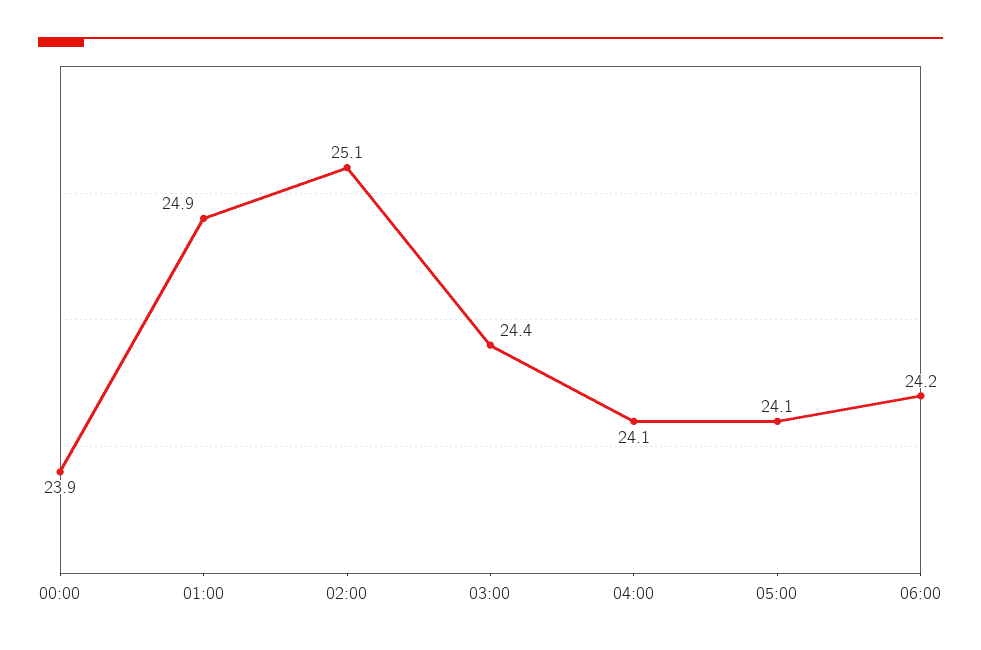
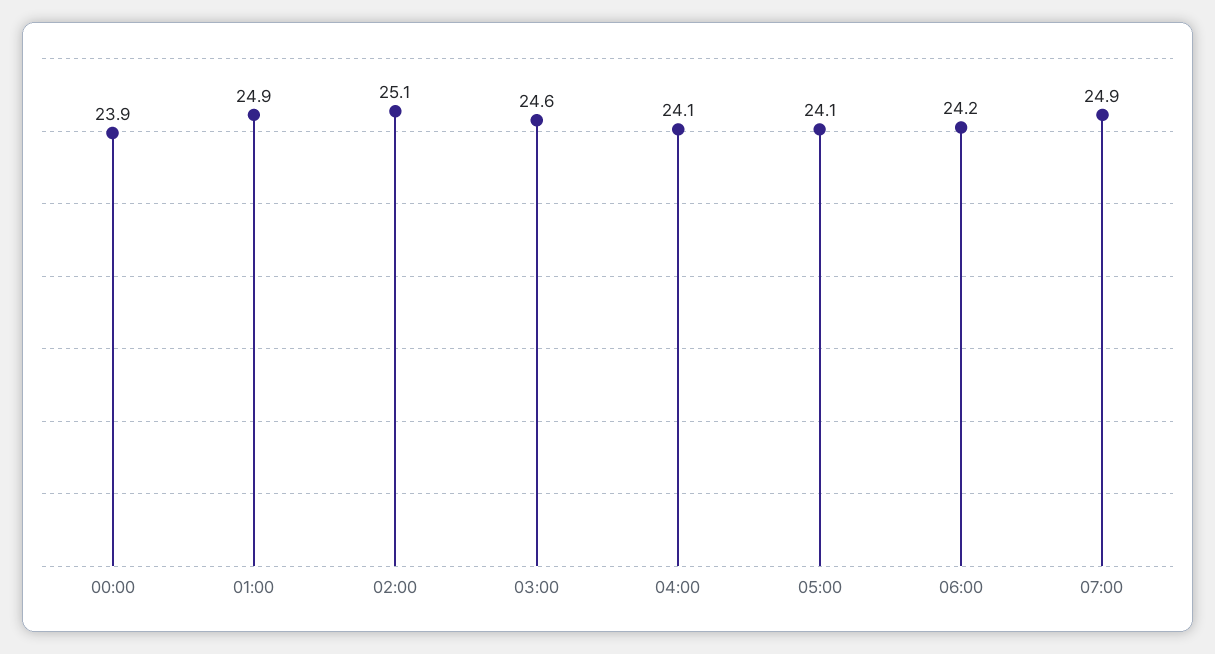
03:00: 24.4 -> 24.6
07:00: none -> 24.9

